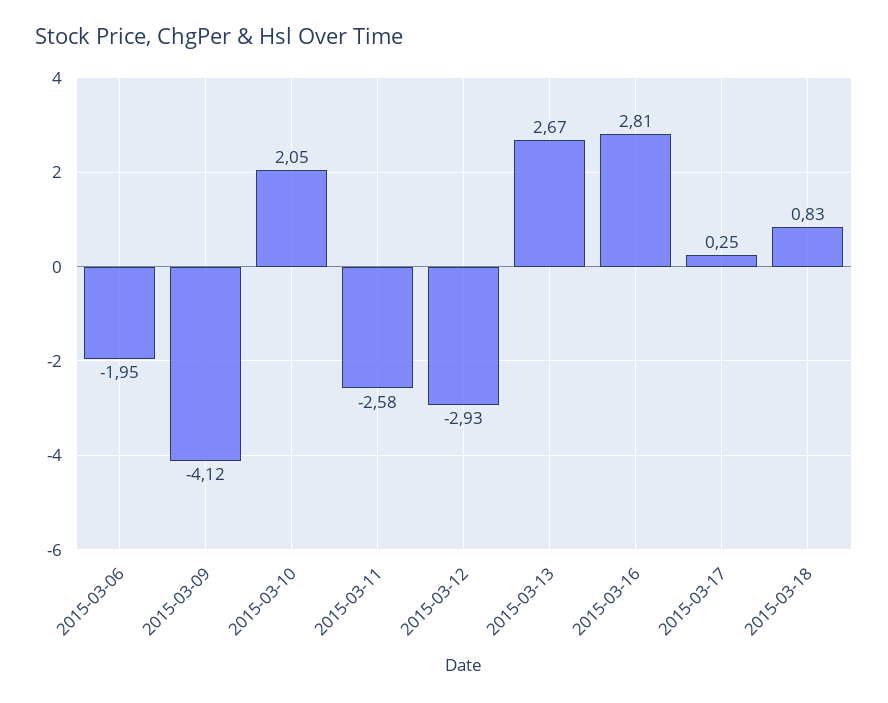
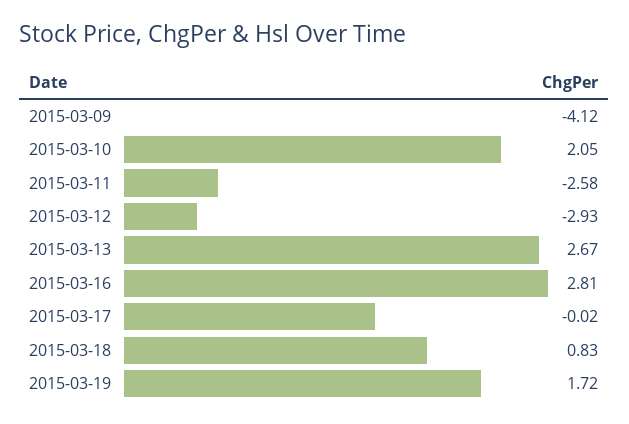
2015-03-06: -1.95 -> none
2015-03-17: 0.25 -> -0.02
2015-03-19: none -> 1.72

